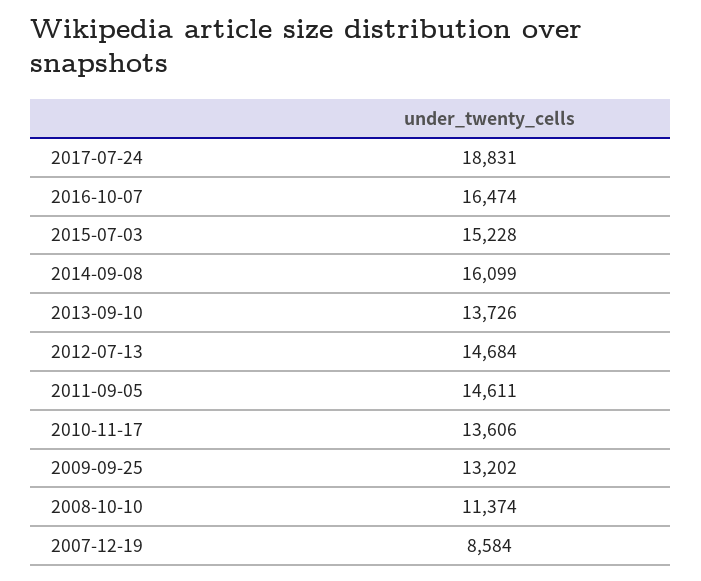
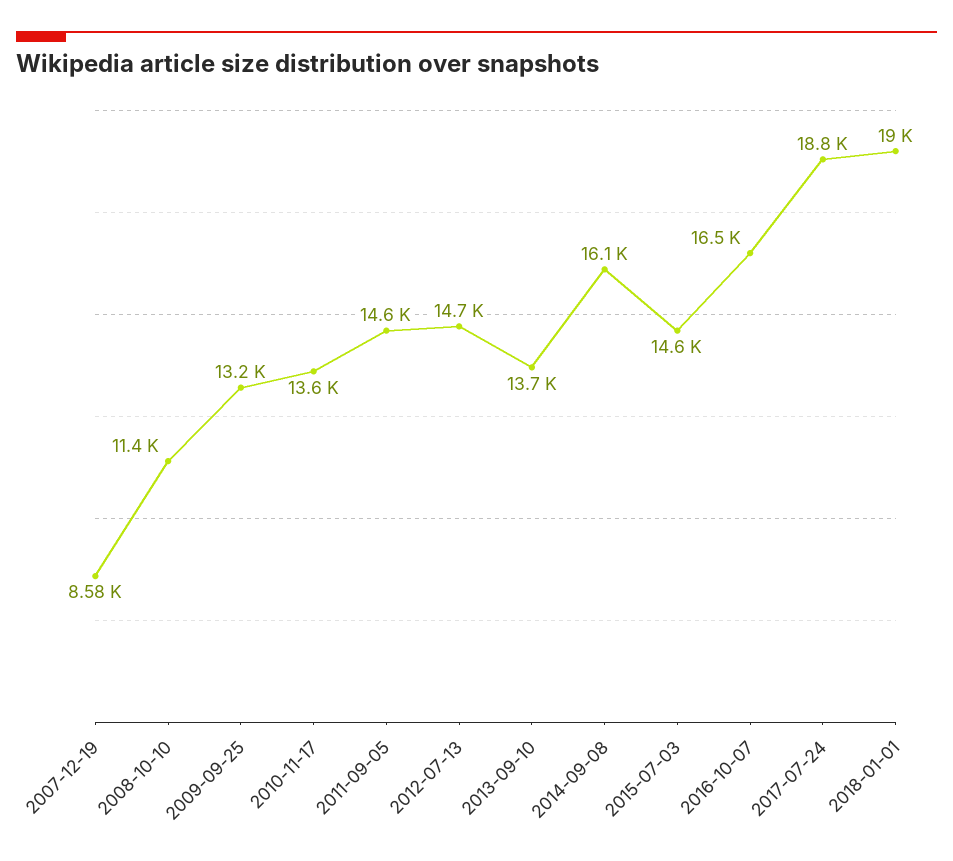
2015-07-03: 15228 -> 14600
2018-01-01: none -> 19000

